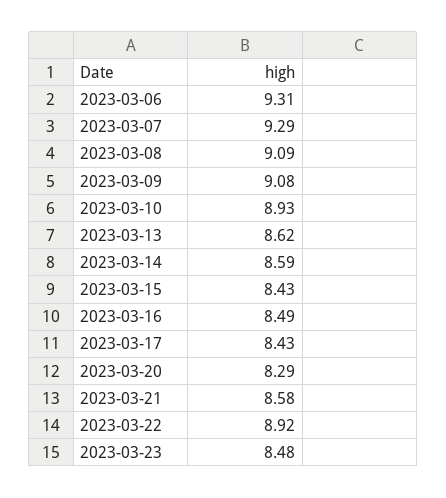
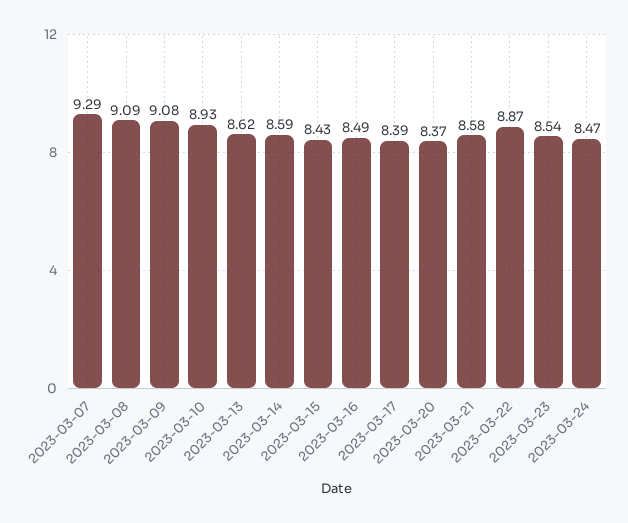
2023-03-06: 9.31 -> none
2023-03-17: 8.43 -> 8.39
2023-03-20: 8.29 -> 8.37
2023-03-22: 8.92 -> 8.87
2023-03-23: 8.48 -> 8.54
2023-03-24: none -> 8.47

